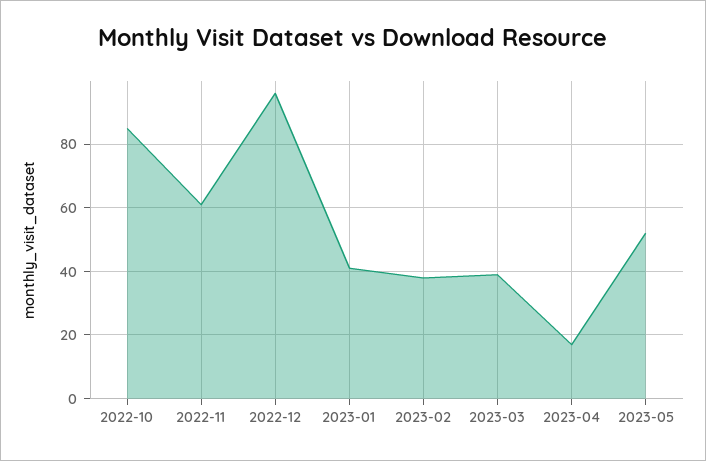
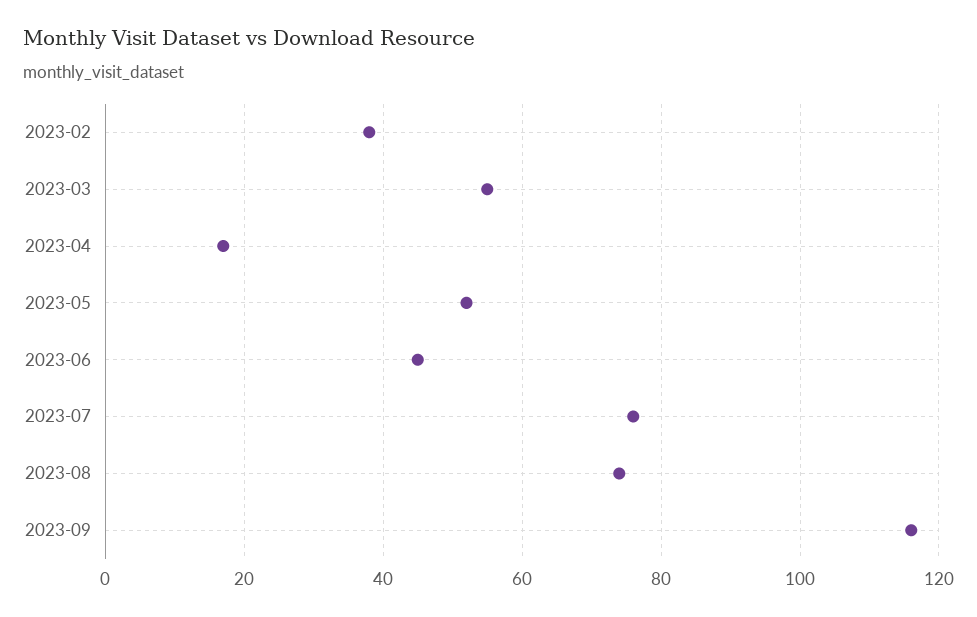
2022-10: 85 -> none
2022-11: 60 -> none
2022-12: 95 -> none
2023-01: 40 -> none
2023-03: 40 -> 55
2023-06: none -> 45
2023-07: none -> 75
2023-08: none -> 75
2023-09: none -> 115

